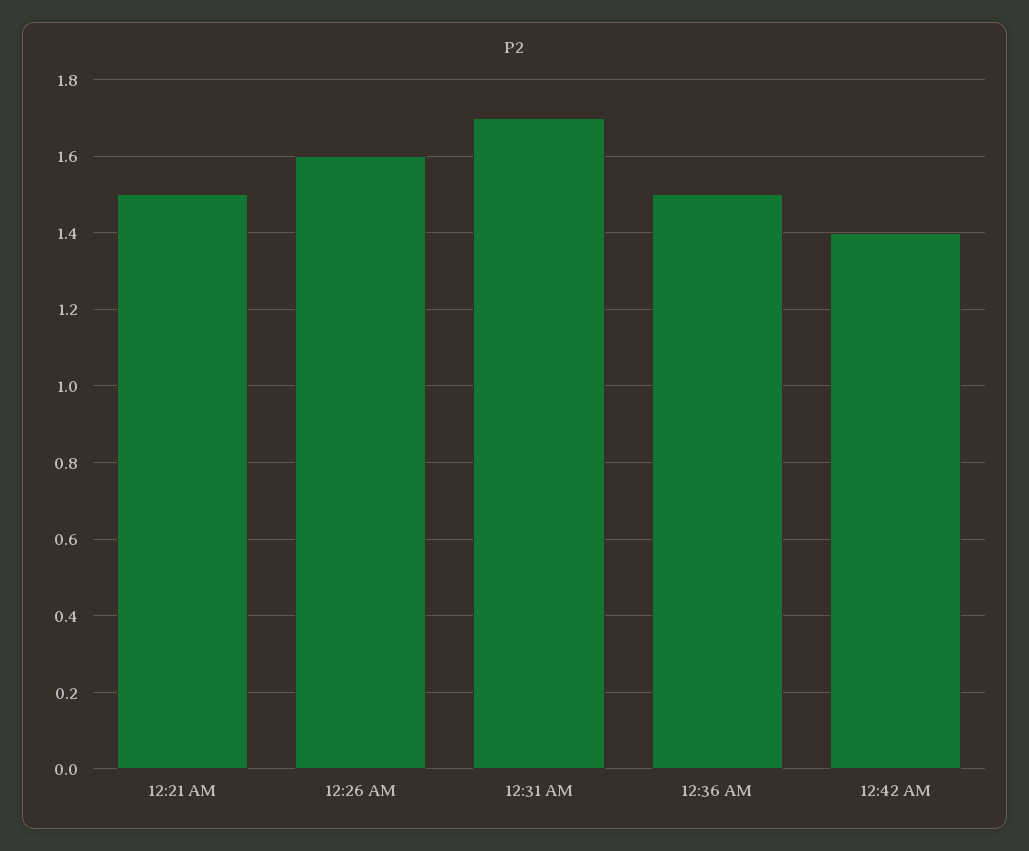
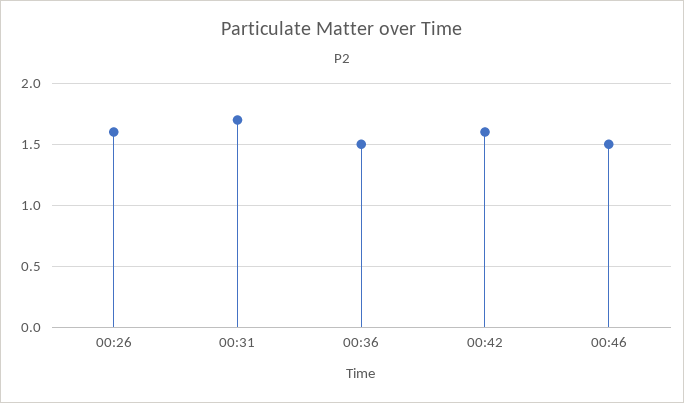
12:21 AM: 1.5 -> none
12:42 AM: 1.4 -> 1.6
00:46: none -> 1.5

